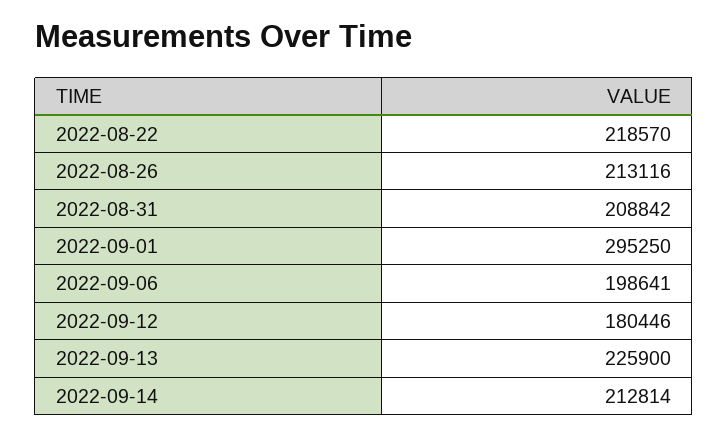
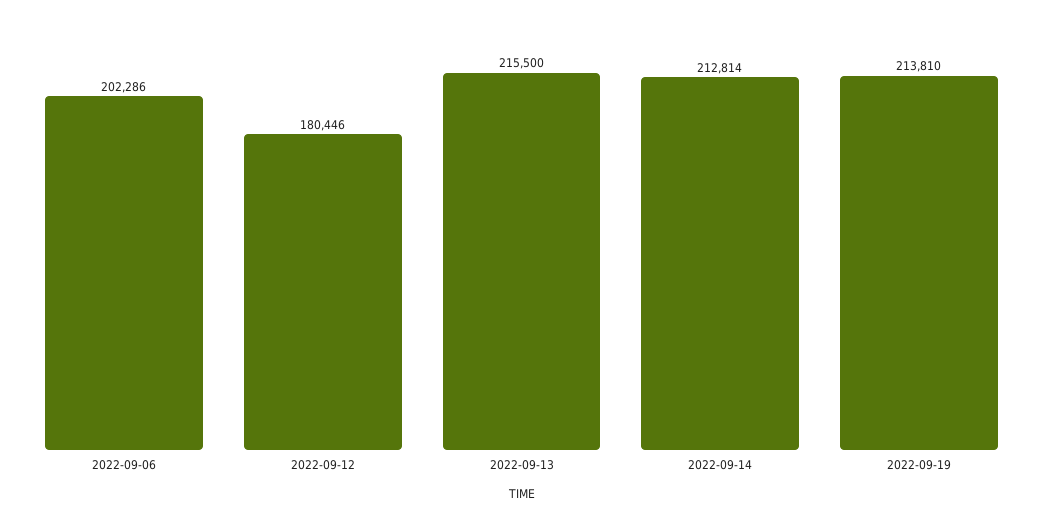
2022-08-22: 218570 -> none
2022-08-26: 213116 -> none
2022-08-31: 208842 -> none
2022-09-01: 295250 -> none
2022-09-06: 198641 -> 202286
2022-09-13: 225900 -> 215500
2022-09-19: none -> 213810

